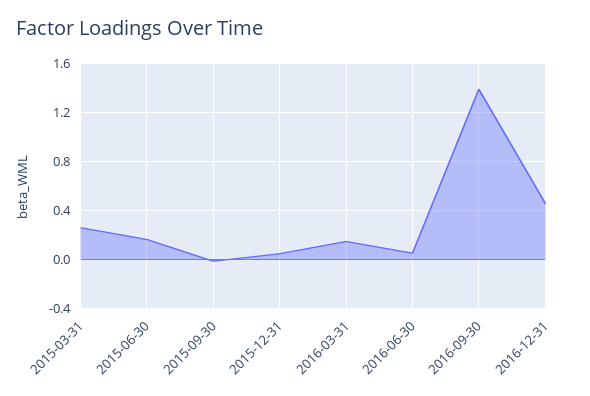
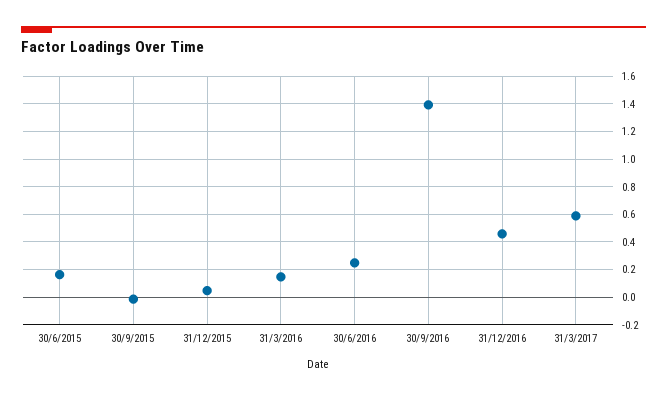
2015-03-31: 0.25 -> none
2016-06-30: 0.05 -> 0.25
31/3/2017: none -> 0.6

